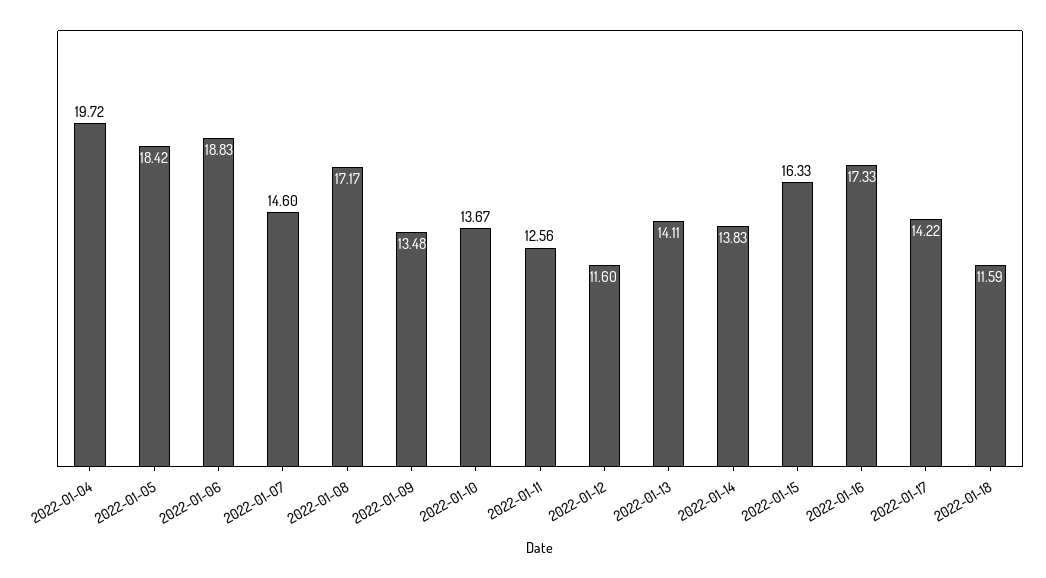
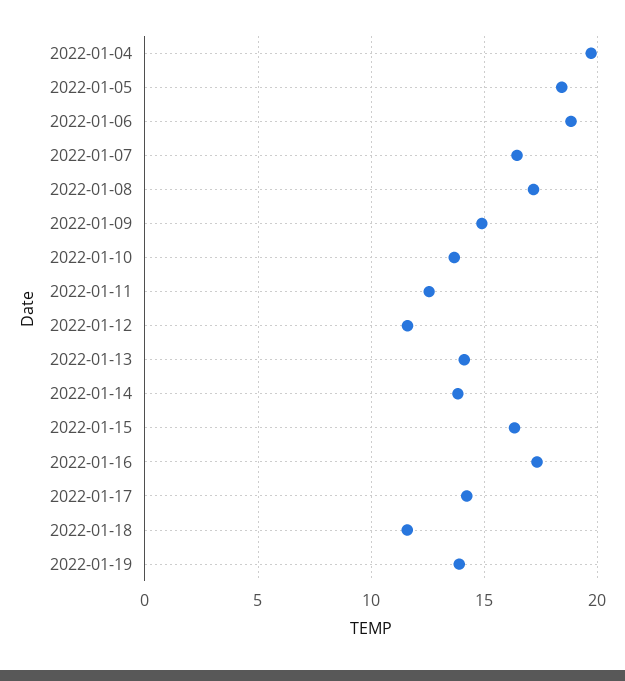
2022-01-07: 14.6 -> 16.5
2022-01-09: 13.48 -> 15
2022-01-19: none -> 14

